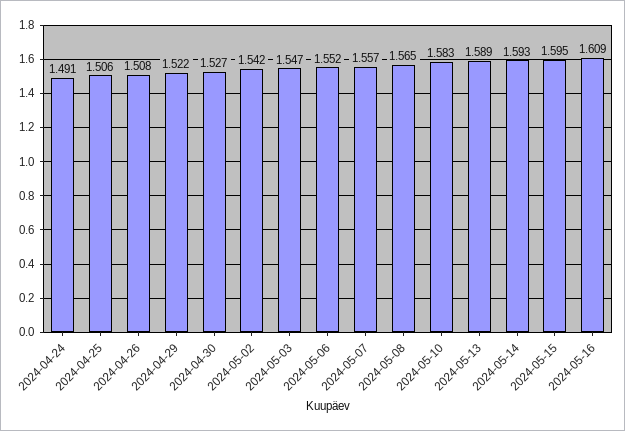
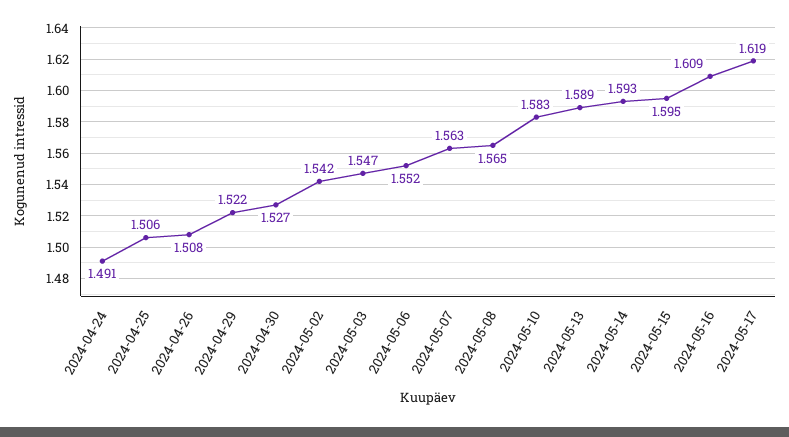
2024-05-07: 1.557 -> 1.563
2024-05-17: none -> 1.619

